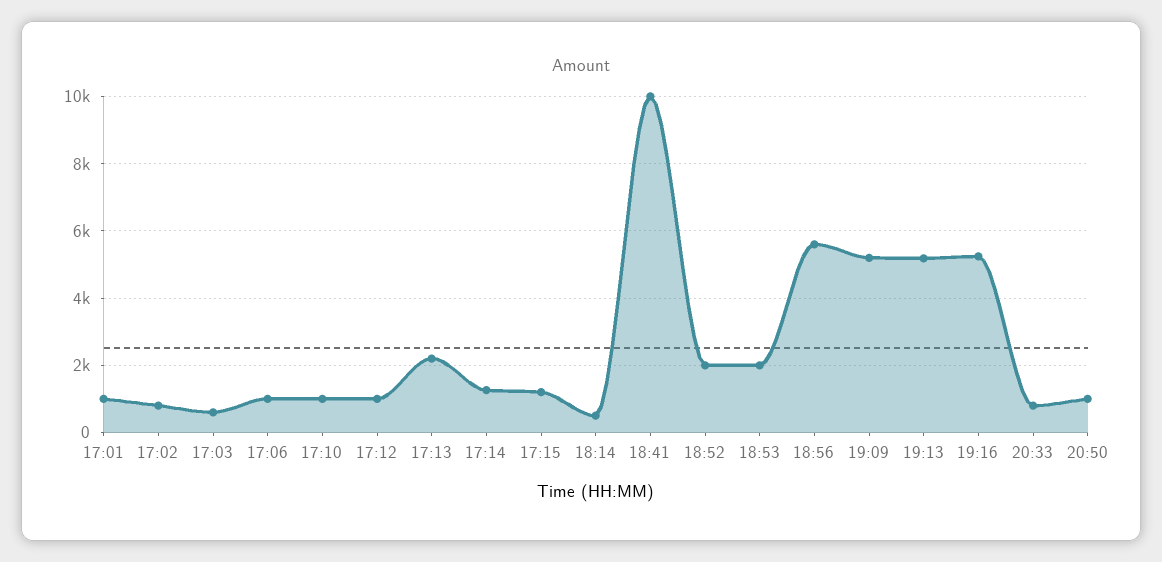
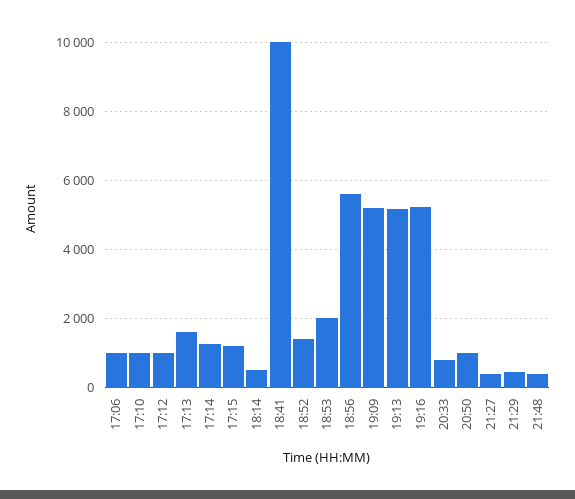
17:01: 1000 -> none
17:02: 800 -> none
17:03: 600 -> none
17:13: 2200 -> 1600
18:52: 2000 -> 1400
21:27: none -> 400
21:29: none -> 400
21:48: none -> 400

